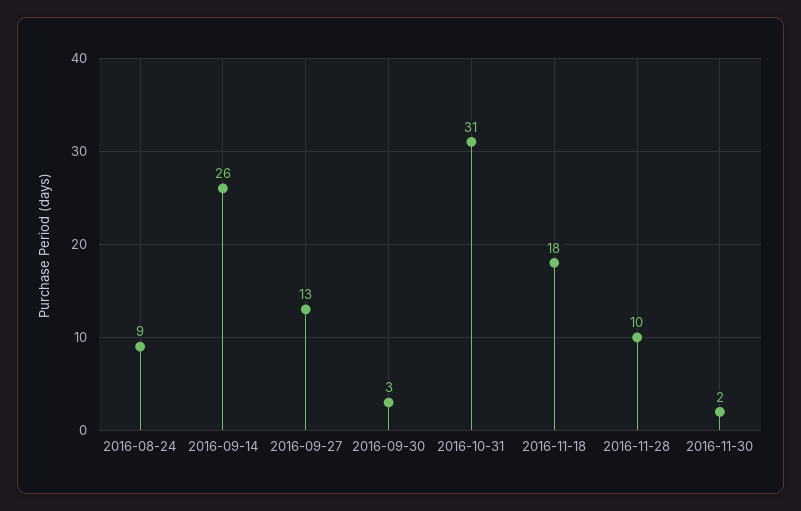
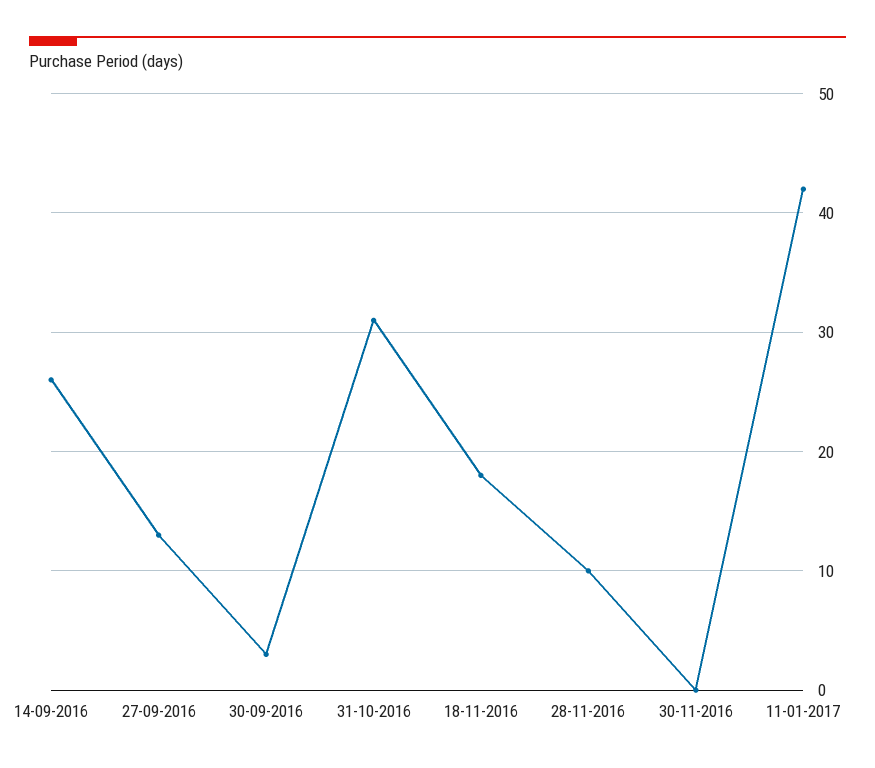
2016-08-24: 9 -> none
2016-11-30: 2 -> 0
11-01-2017: none -> 42

